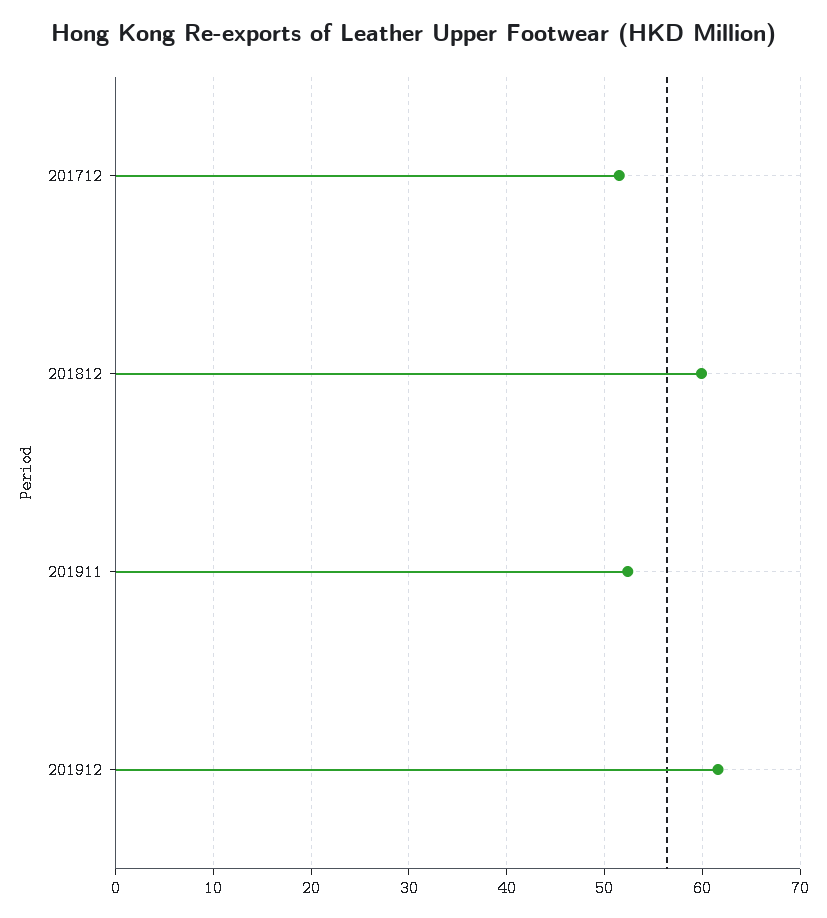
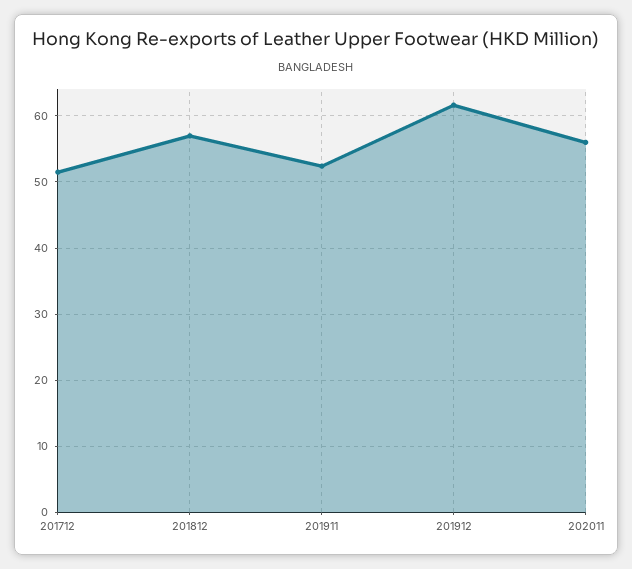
201812: 60 -> 57
202011: none -> 56

